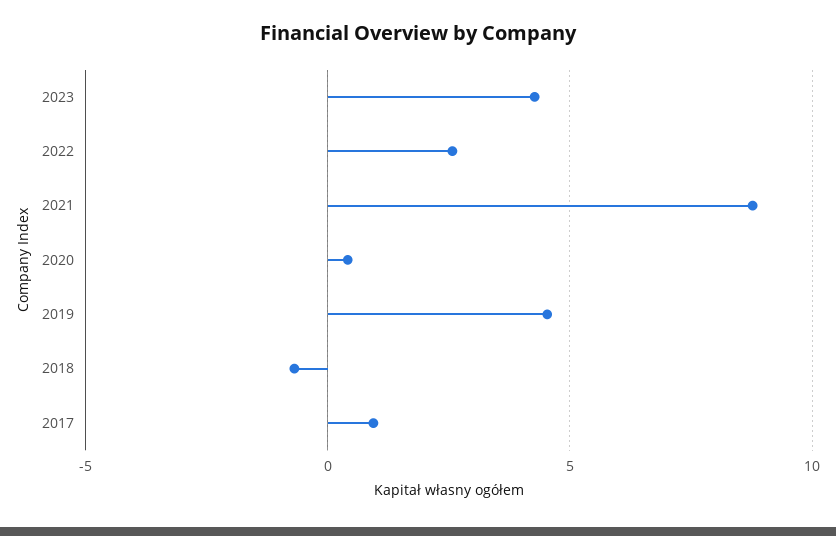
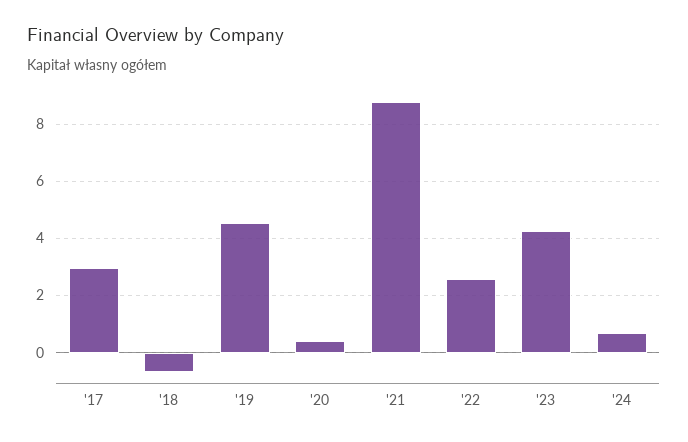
2017: 1 -> 3
'24: none -> 0.75

